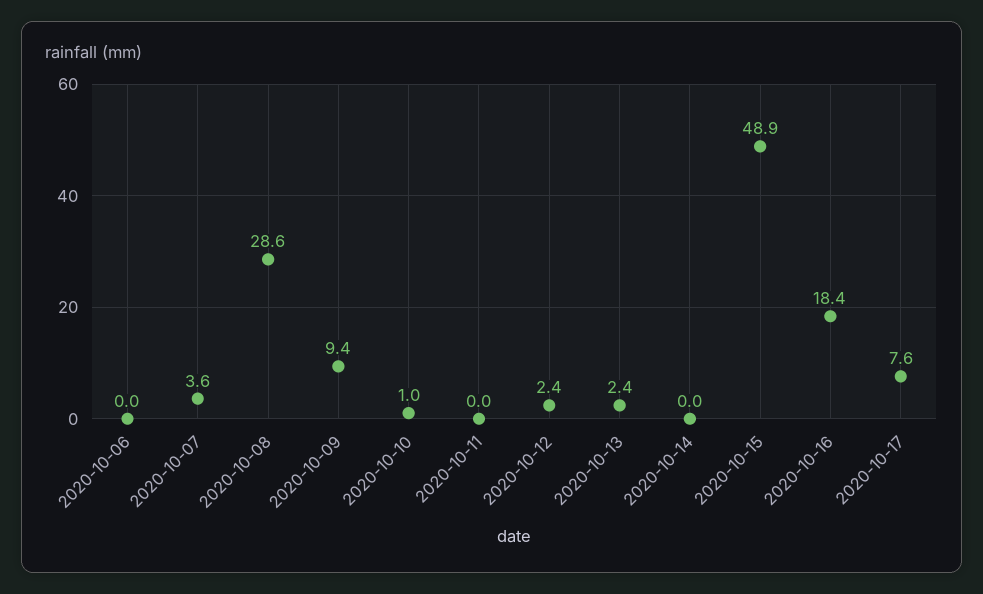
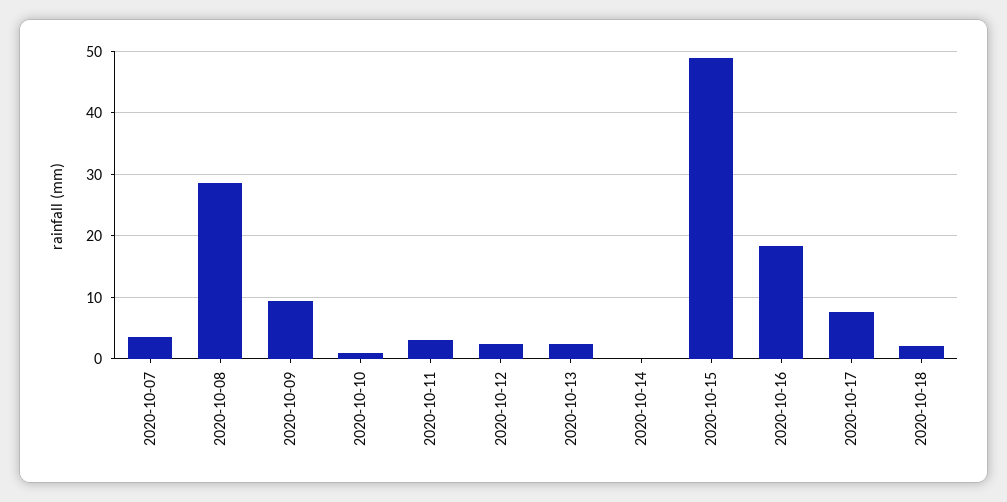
2020-10-06: 0 -> none
2020-10-11: 0 -> 3
2020-10-18: none -> 2

